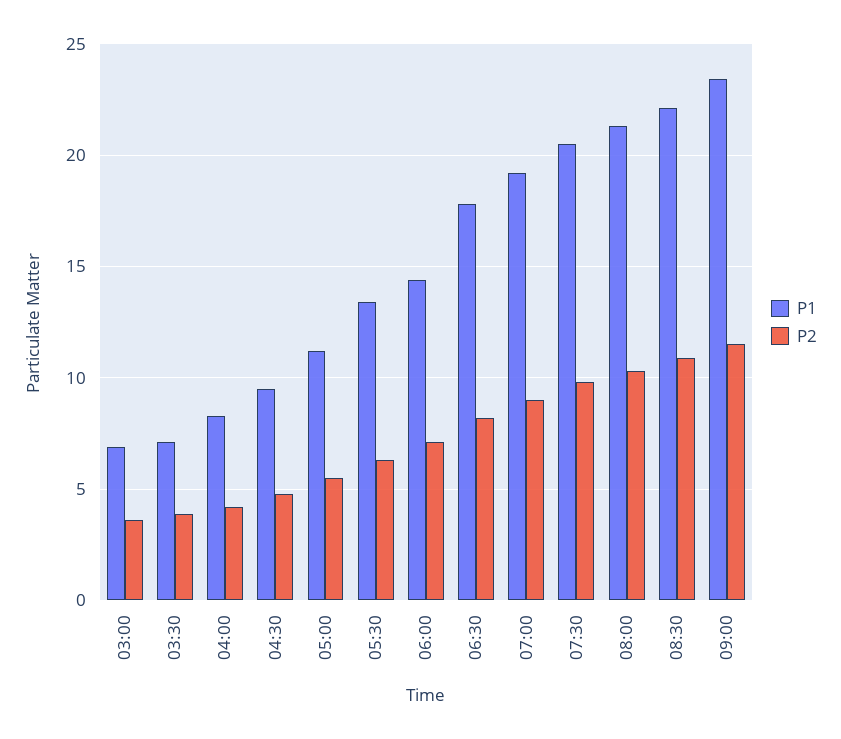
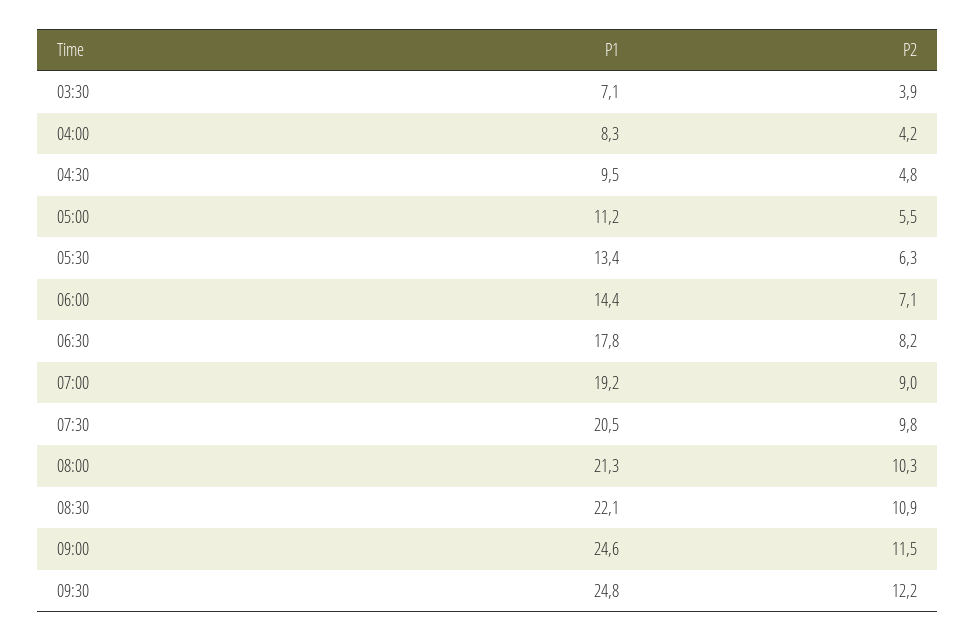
P1, 03:00: 7 -> none
P2, 03:00: 3.5 -> none
P1, 09:00: 23.5 -> 24.6
P1, 09:30: none -> 24.8
P2, 09:30: none -> 12.2

